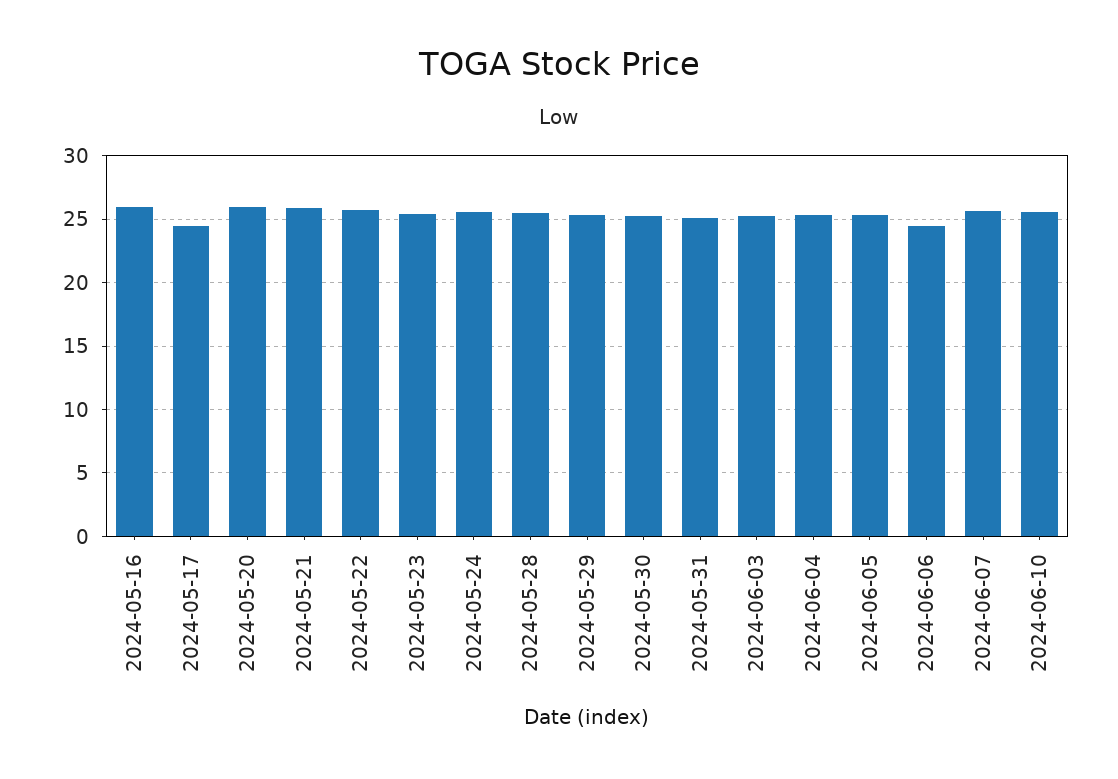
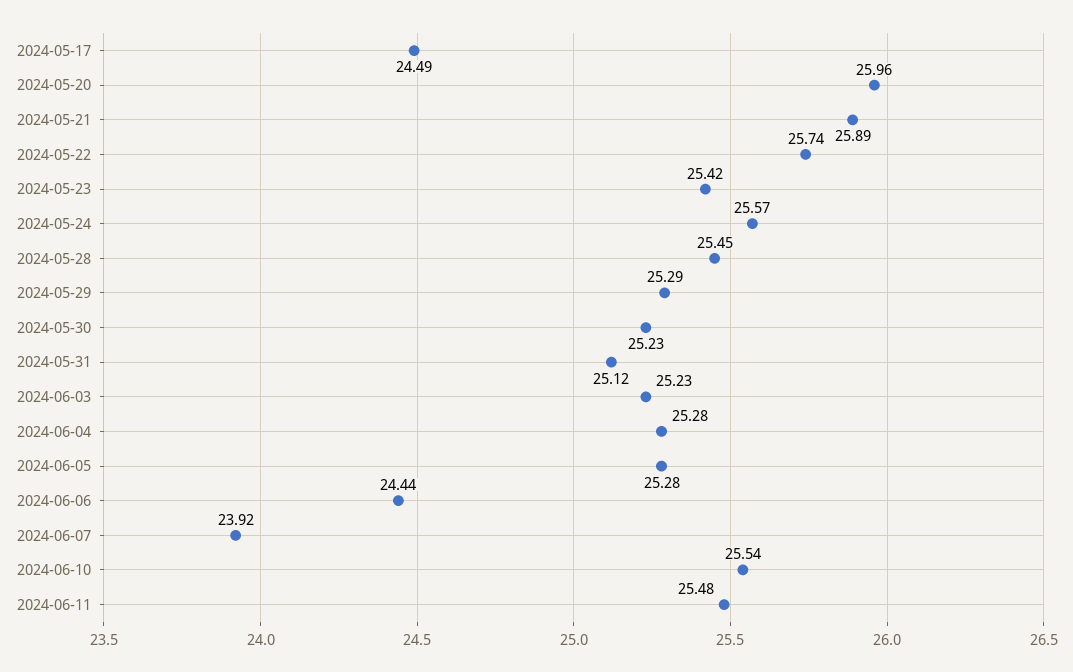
2024-05-16: 26 -> none
2024-06-07: 25.5 -> 23.92
2024-06-11: none -> 25.48

